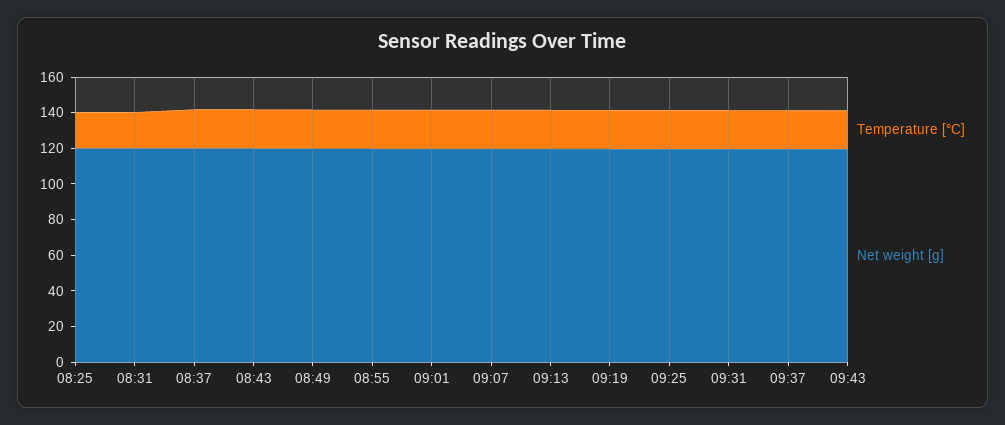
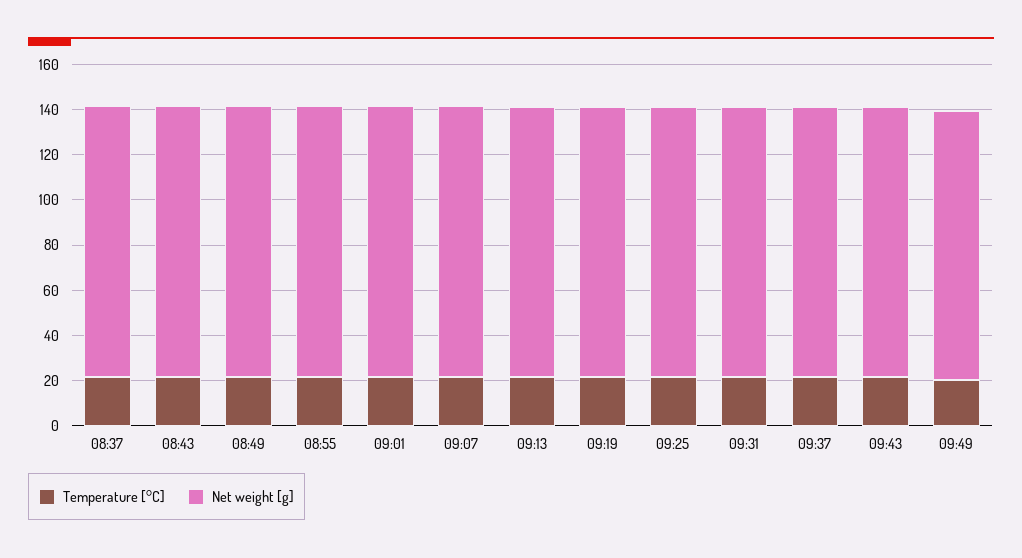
Temperature [°C], 08:25: 20 -> none
Net weight [g], 08:25: 120 -> none
Temperature [°C], 08:31: 20 -> none
Net weight [g], 08:31: 120 -> none
Temperature [°C], 09:49: none -> 20
Net weight [g], 09:49: none -> 120

